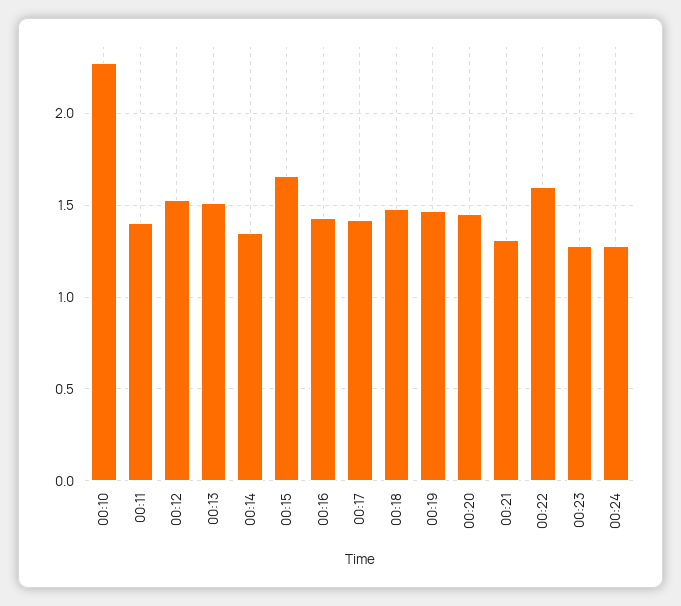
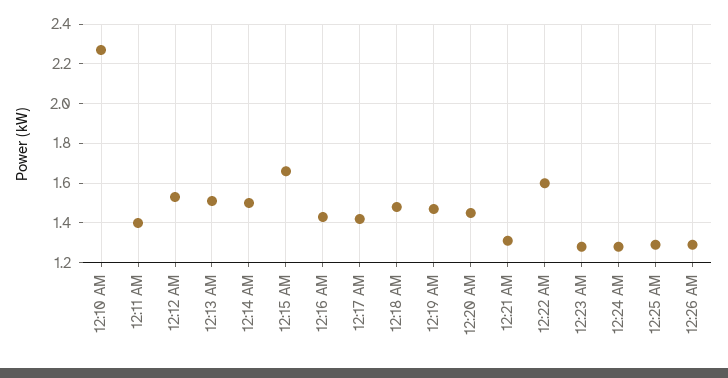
00:14: 1.35 -> 1.5
12:25 AM: none -> 1.3
12:26 AM: none -> 1.3

